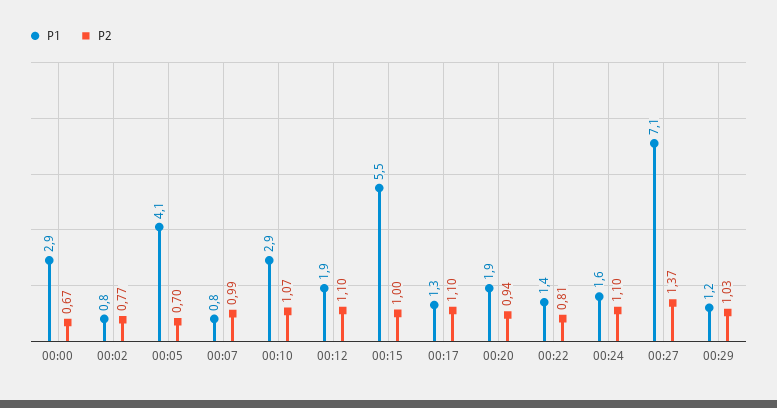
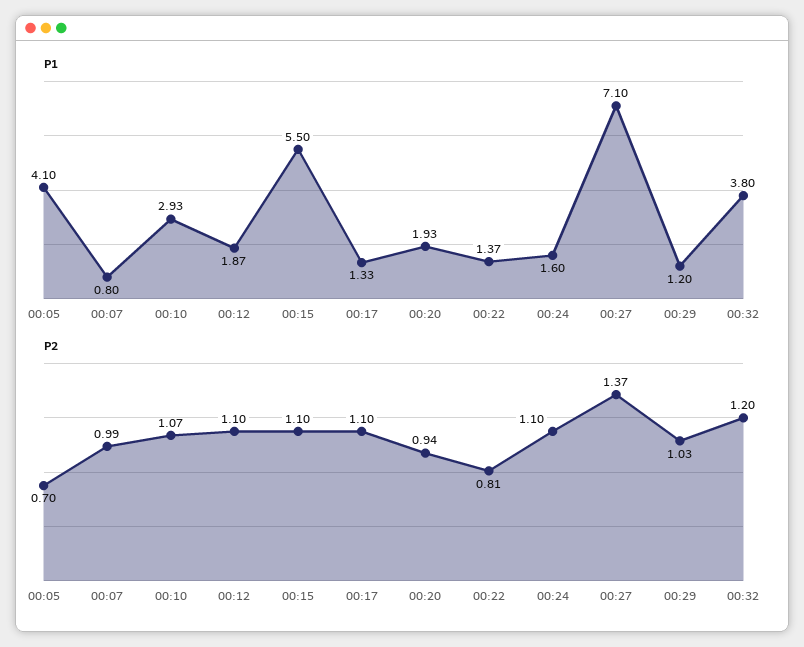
P1, 00:00: 2.9 -> none
P2, 00:00: 0.67 -> none
P1, 00:02: 0.8 -> none
P2, 00:02: 0.77 -> none
P2, 00:15: 1 -> 1.1
P1, 00:32: none -> 3.8
P2, 00:32: none -> 1.2

